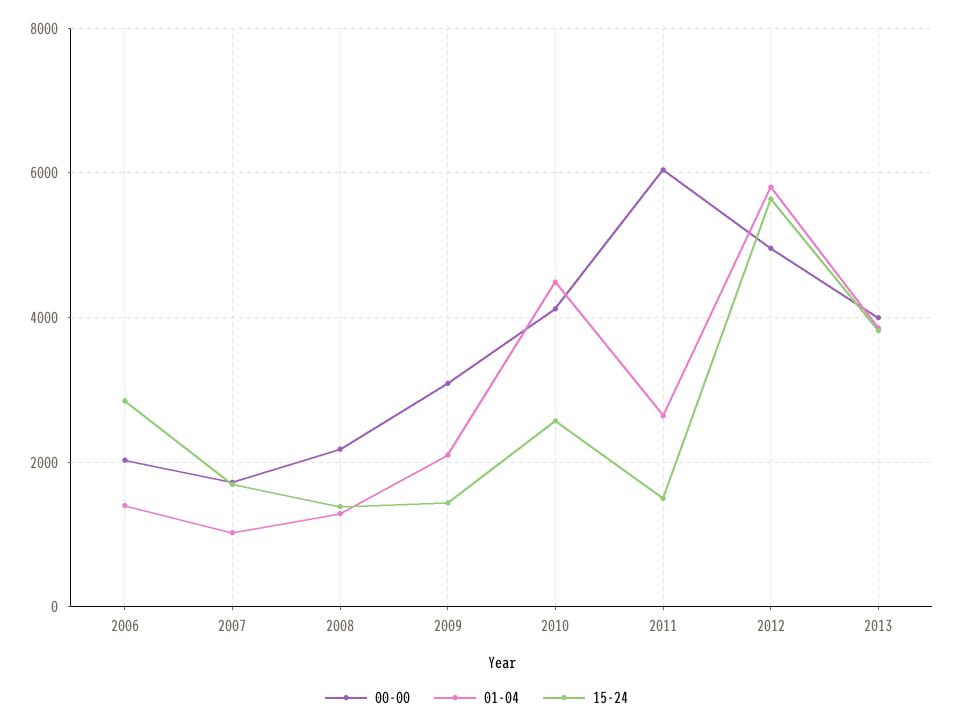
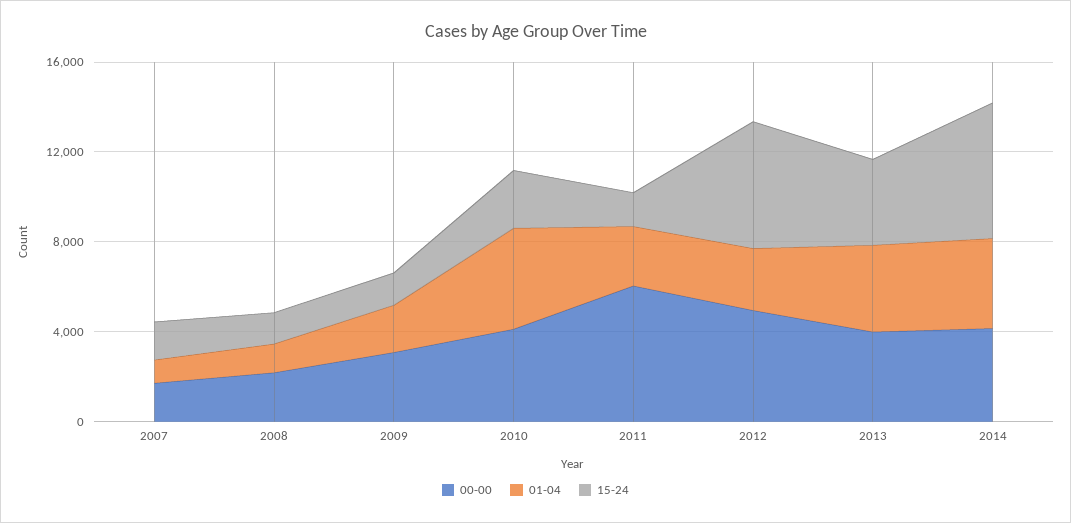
00-00, 2006: 2000 -> none
01-04, 2006: 1400 -> none
15-24, 2006: 2800 -> none
01-04, 2012: 5800 -> 3000
00-00, 2014: none -> 4000
01-04, 2014: none -> 4000
15-24, 2014: none -> 6000

